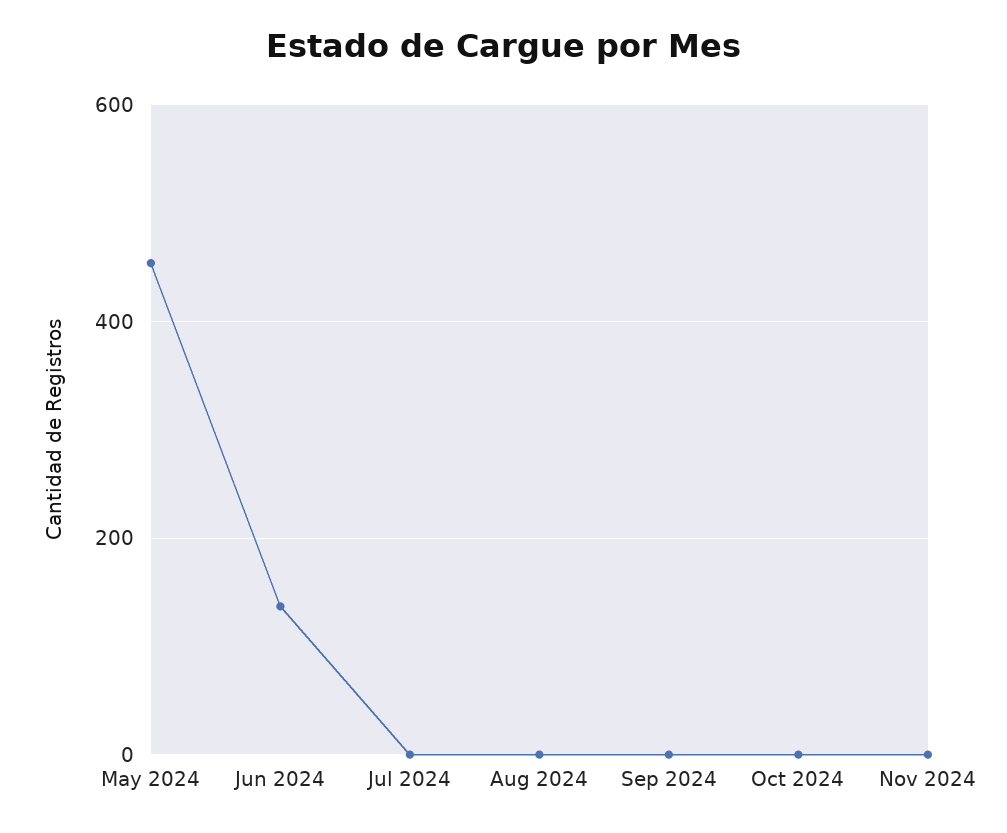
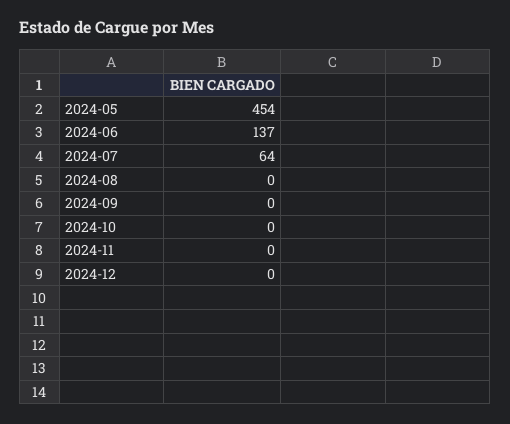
Jul 2024: 0 -> 64
2024-12: none -> 0

